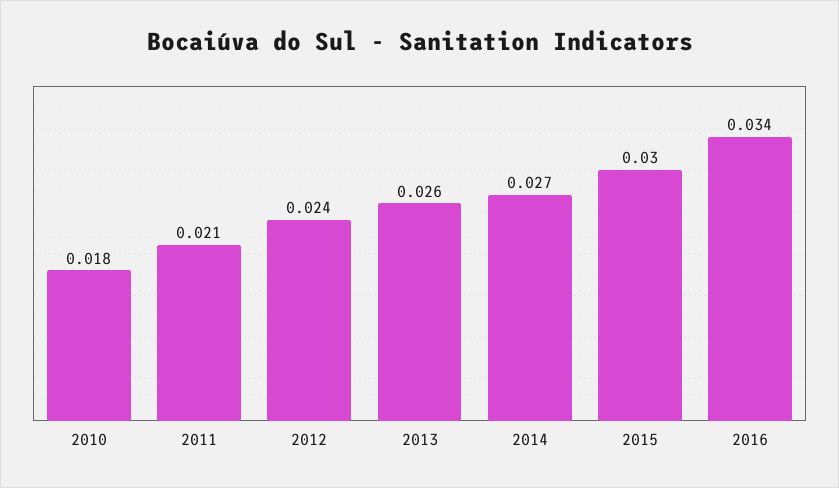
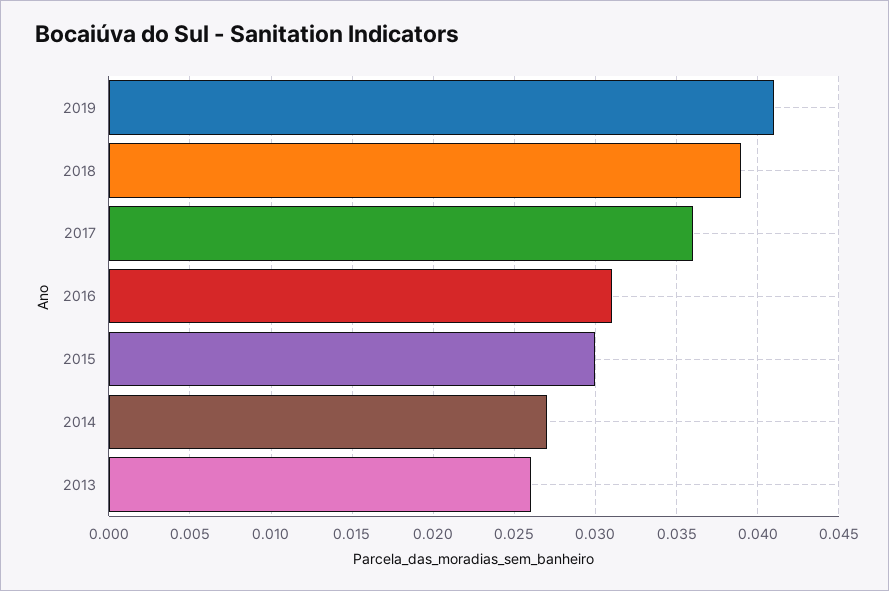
2010: 0.018 -> none
2011: 0.021 -> none
2012: 0.024 -> none
2016: 0.034 -> 0.031
2019: none -> 0.041
2018: none -> 0.039
2017: none -> 0.036

